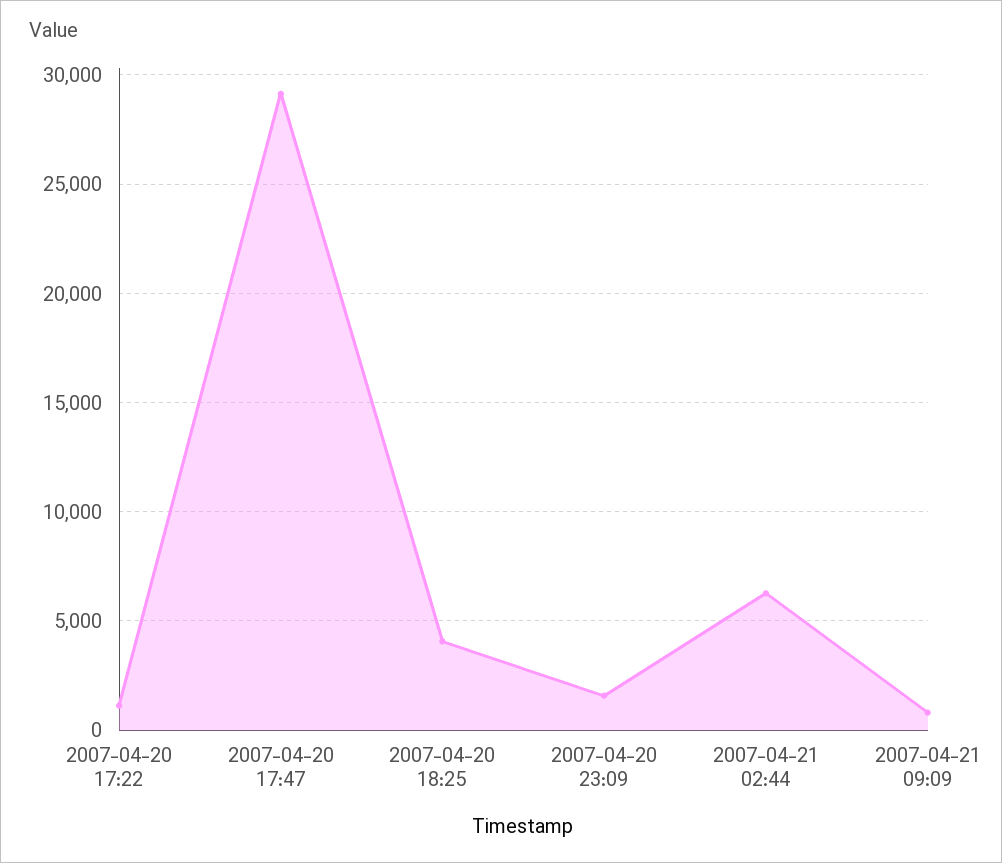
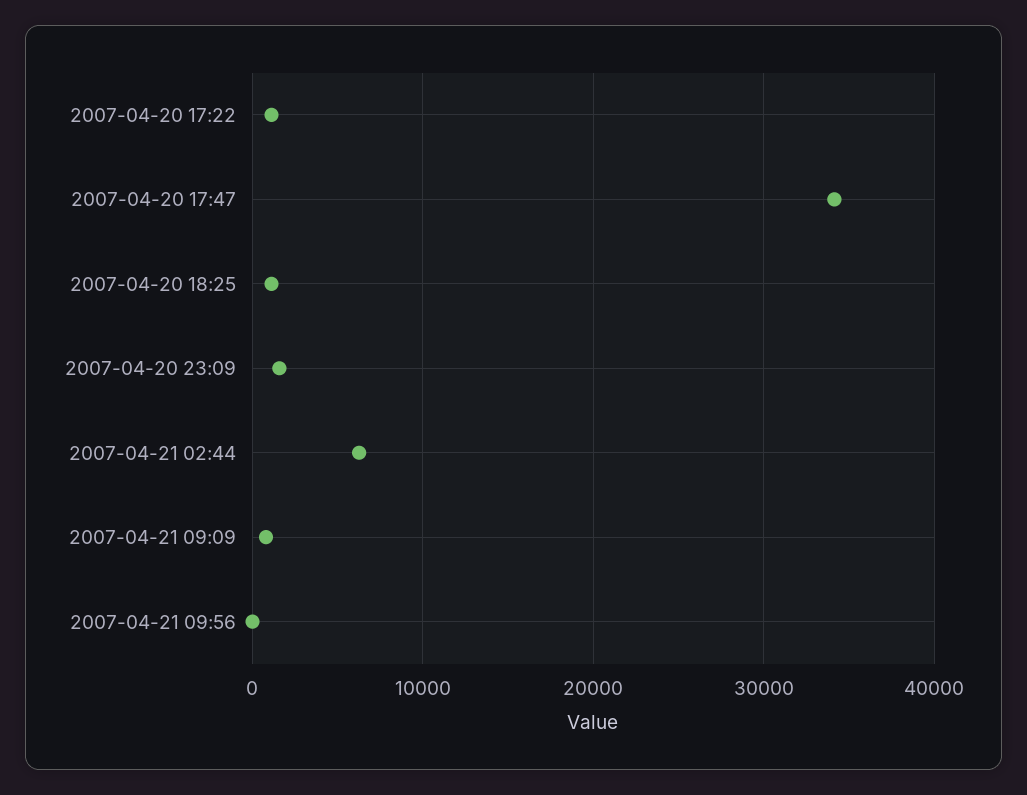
2007-04-20 17:47: 29000 -> 34000
2007-04-20 18:25: 4000 -> 1000
2007-04-21 09:56: none -> 0

